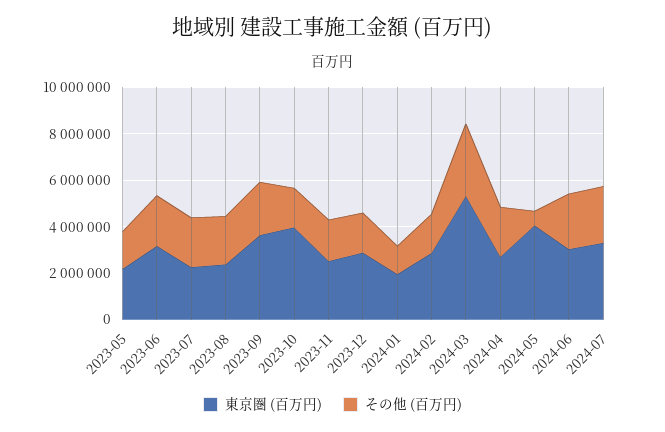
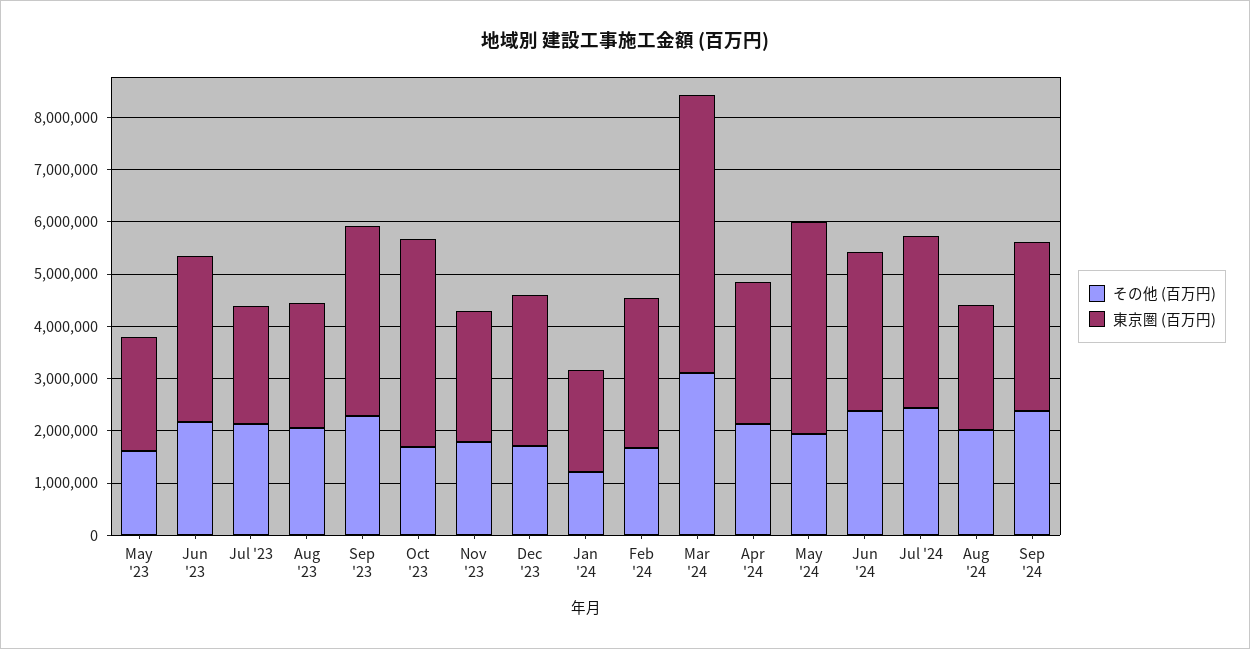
その他 (百万円), 2024-05: 500000 -> 2000000
その他 (百万円), Aug '24: none -> 2000000
東京圏 (百万円), Aug '24: none -> 2400000
その他 (百万円), Sep '24: none -> 2400000
東京圏 (百万円), Sep '24: none -> 3200000

